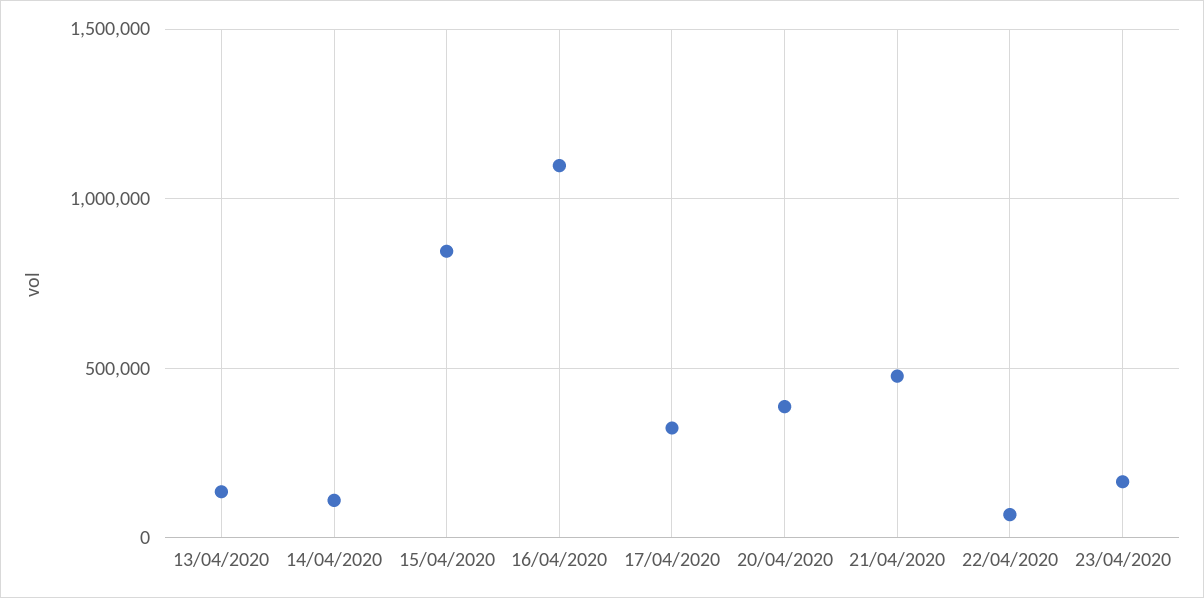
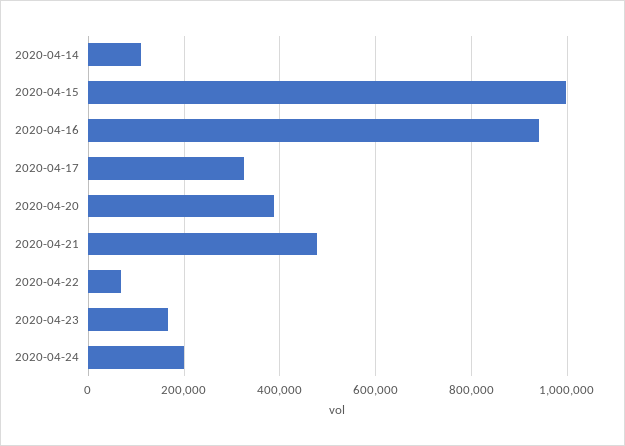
13/04/2020: 150000 -> none
15/04/2020: 850000 -> 1000000
16/04/2020: 1100000 -> 940000
2020-04-24: none -> 200000

